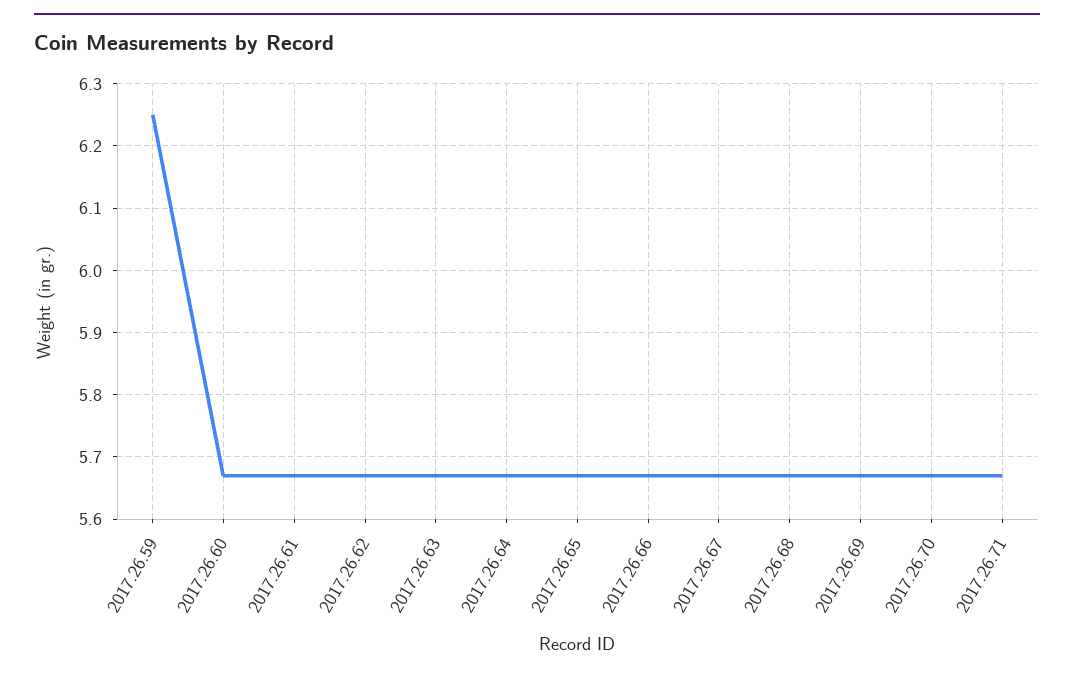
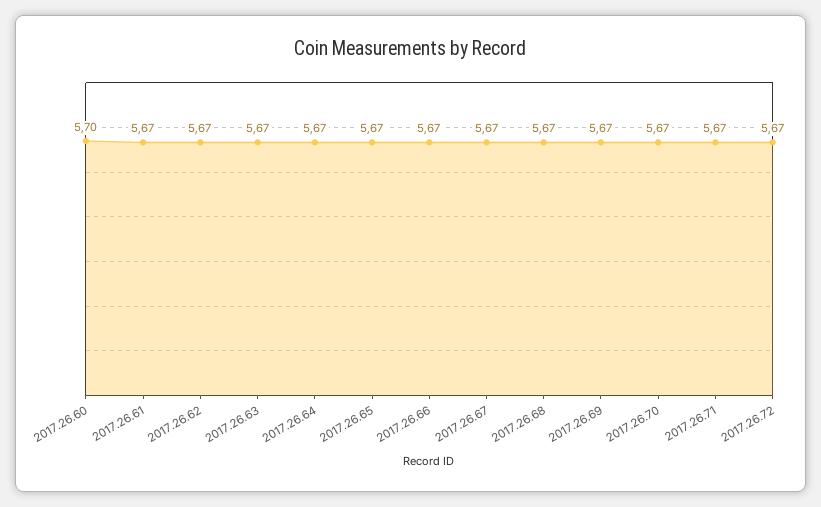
2017.26.59: 6.25 -> none
2017.26.60: 5.67 -> 5.7
2017.26.72: none -> 5.67

